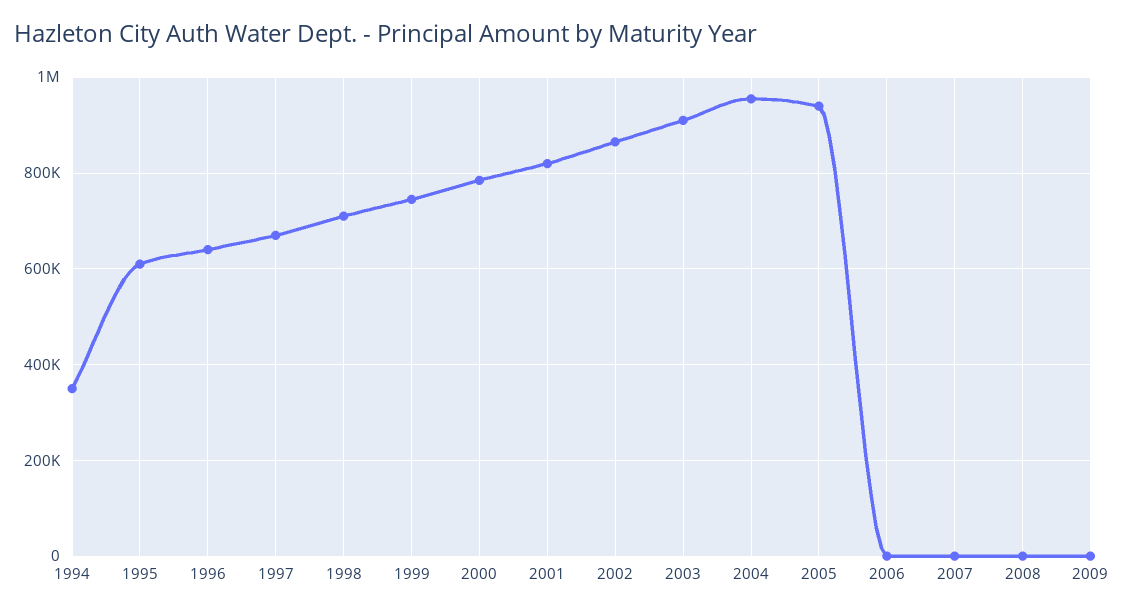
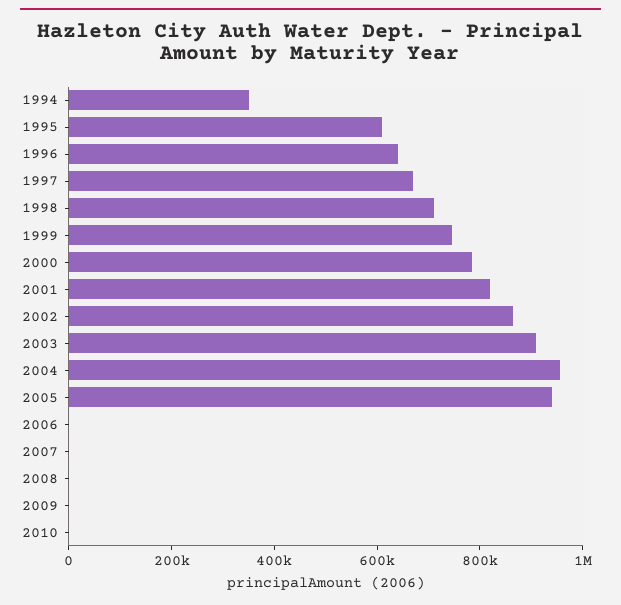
2010: none -> 0

